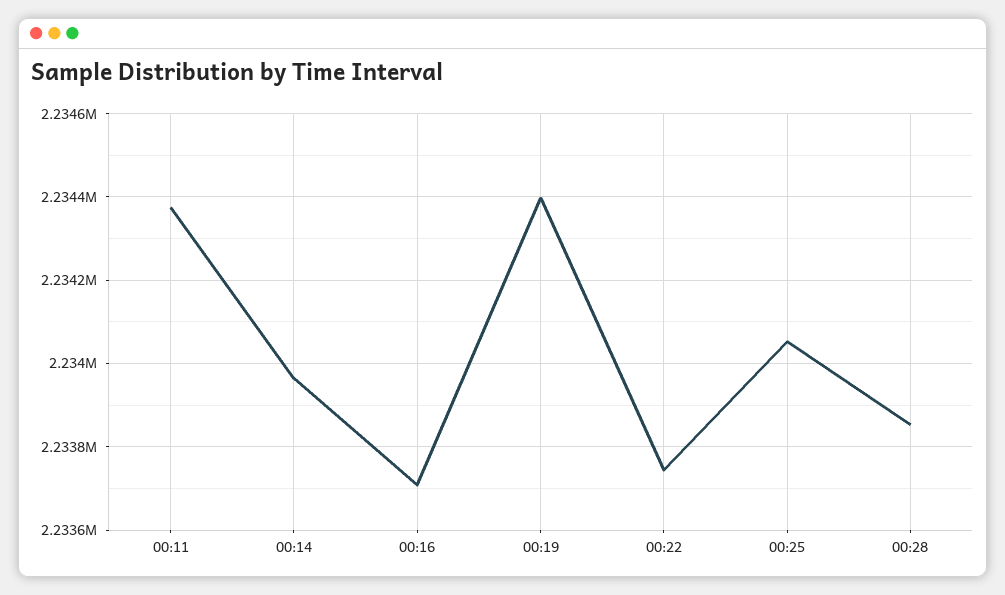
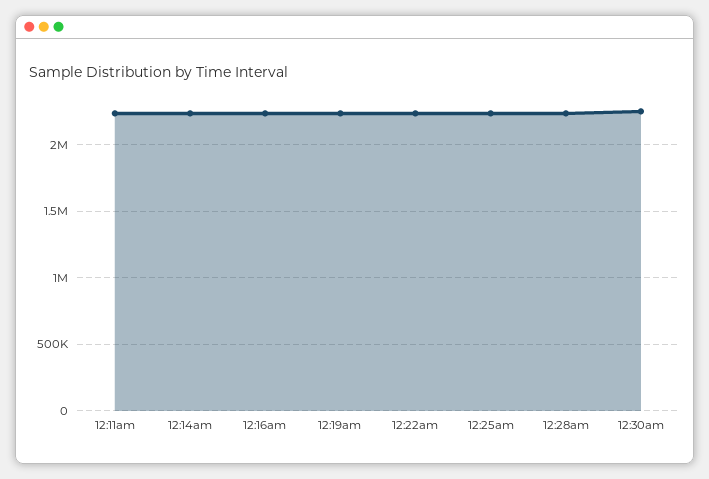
12:30am: none -> 2250000

